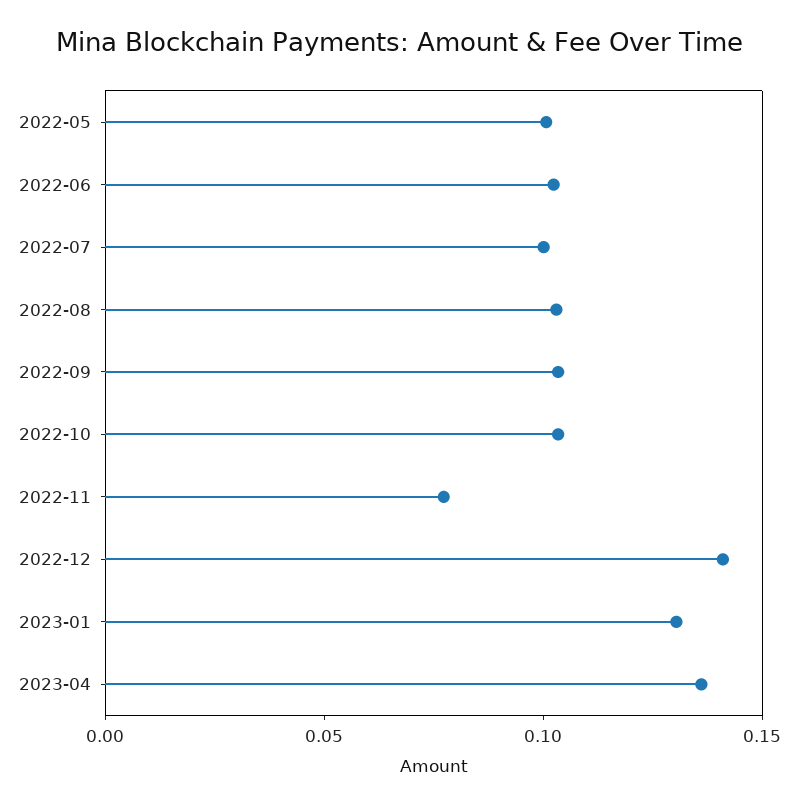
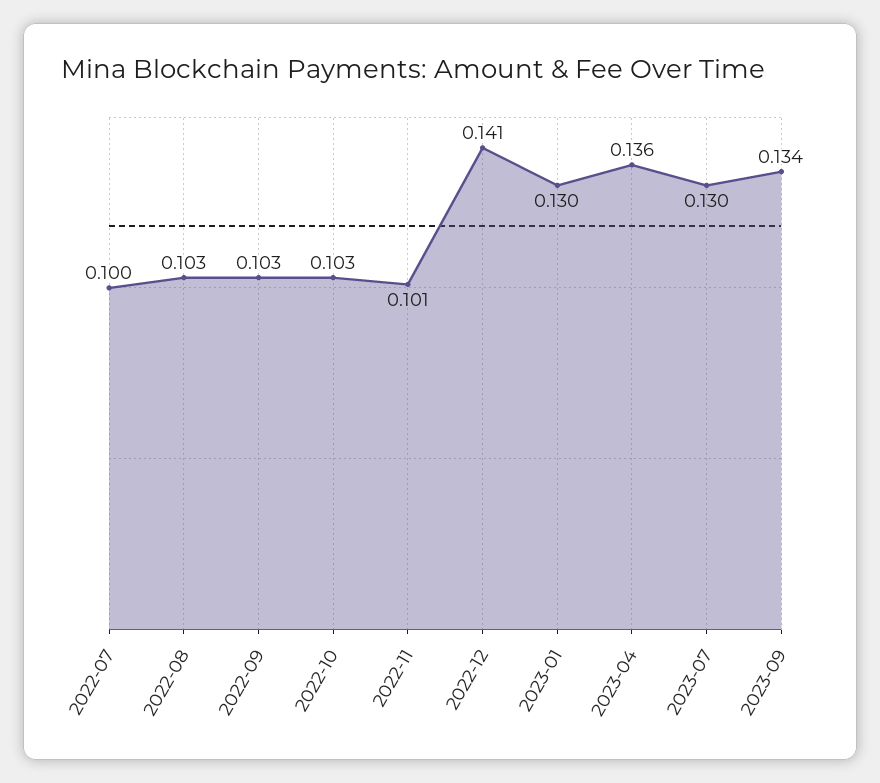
2022-05: 0.1 -> none
2022-06: 0.1 -> none
2022-11: 0.08 -> 0.101
2023-07: none -> 0.13
2023-09: none -> 0.134

